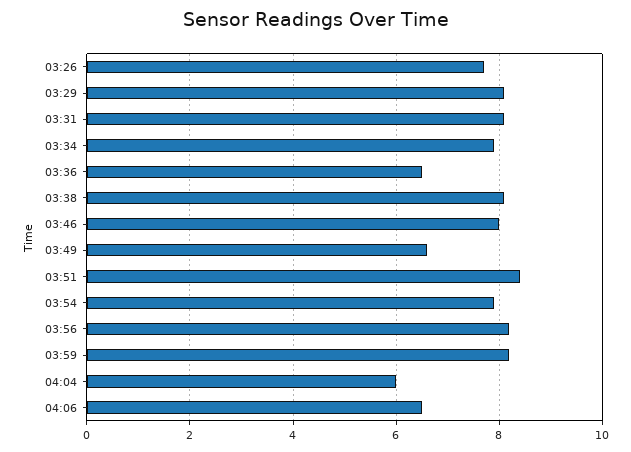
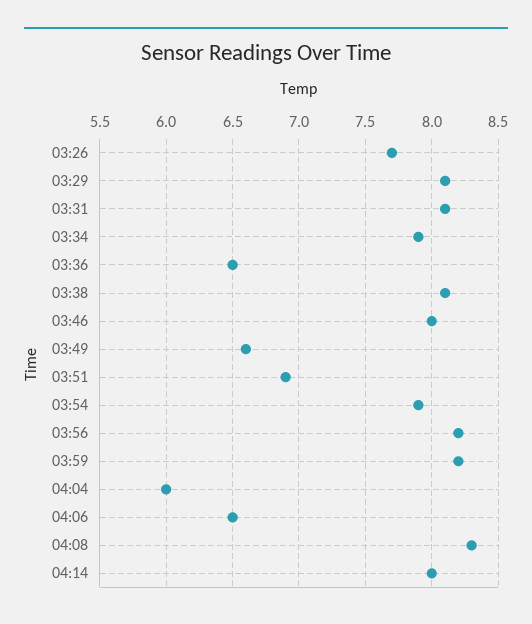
03:51: 8.5 -> 6.9
04:08: none -> 8.3
04:14: none -> 8

